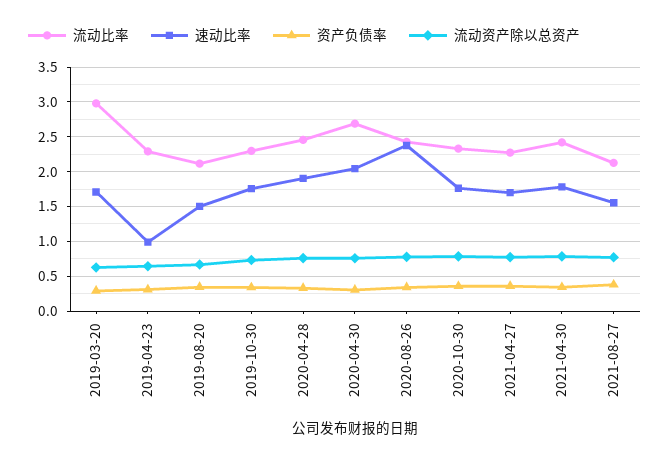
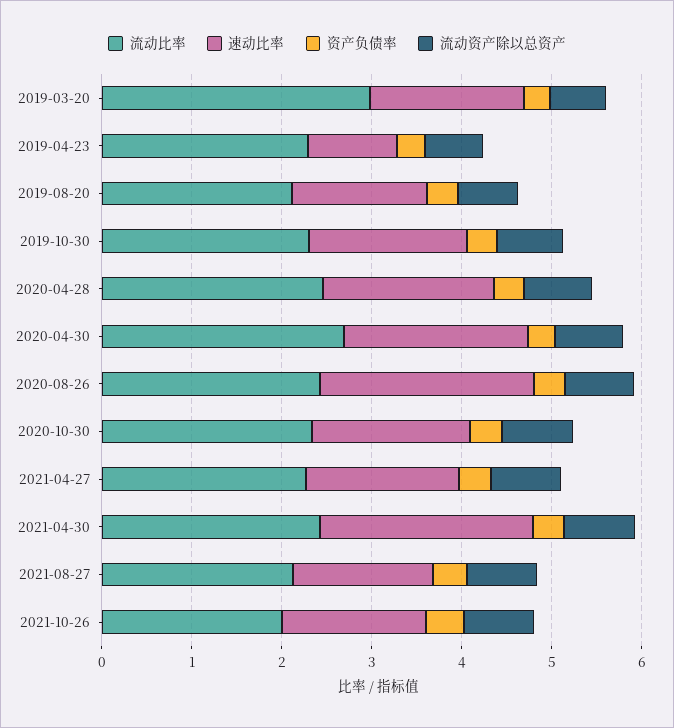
速动比率, 2021-04-30: 1.8 -> 2.4
流动比率, 2021-10-26: none -> 2
速动比率, 2021-10-26: none -> 1.6
资产负债率, 2021-10-26: none -> 0.4
流动资产除以总资产, 2021-10-26: none -> 0.8

